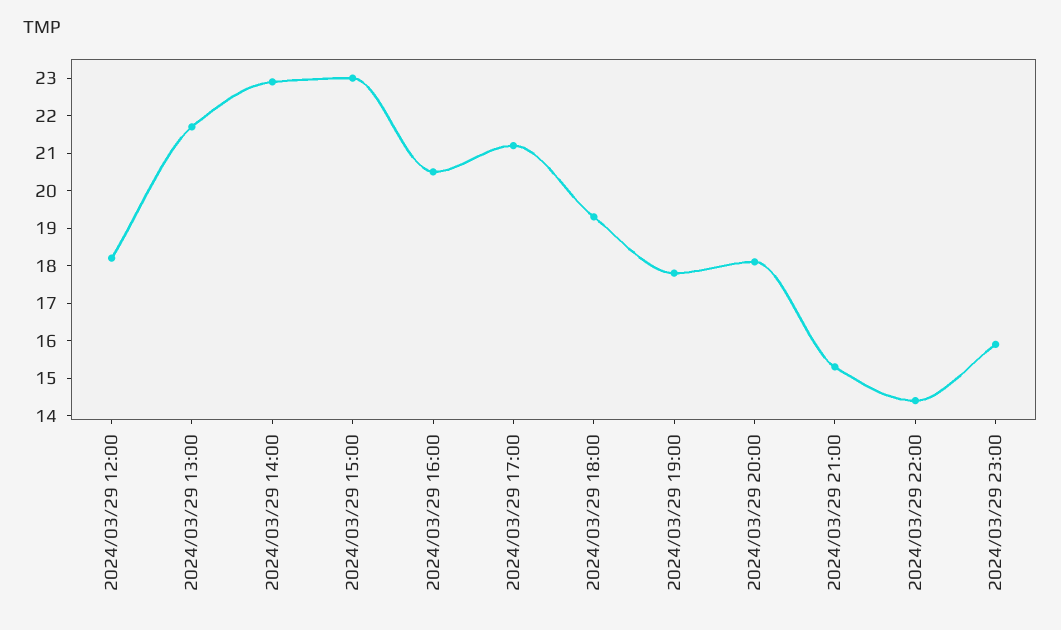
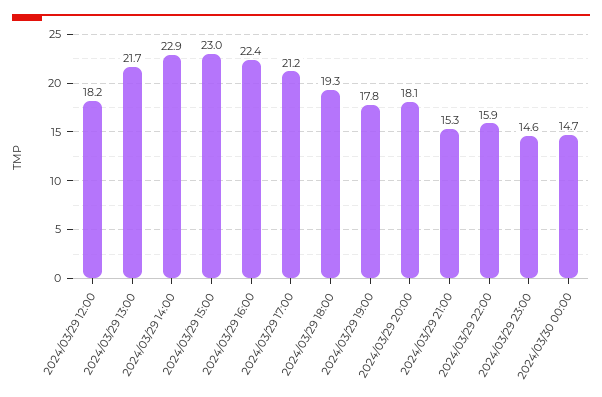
2024/03/29 16:00: 20.5 -> 22.4
2024/03/29 22:00: 14.5 -> 15.9
2024/03/29 23:00: 16 -> 14.6
2024/03/30 00:00: none -> 14.7

